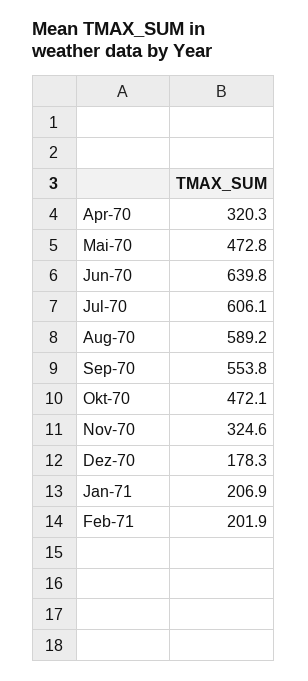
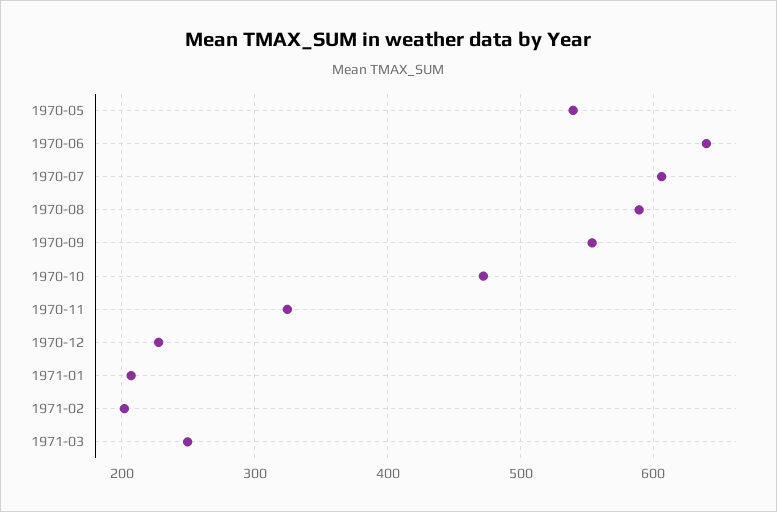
Apr-70: 320.3 -> none
Mai-70: 472.8 -> 540
Dez-70: 178.3 -> 230
1971-03: none -> 250

